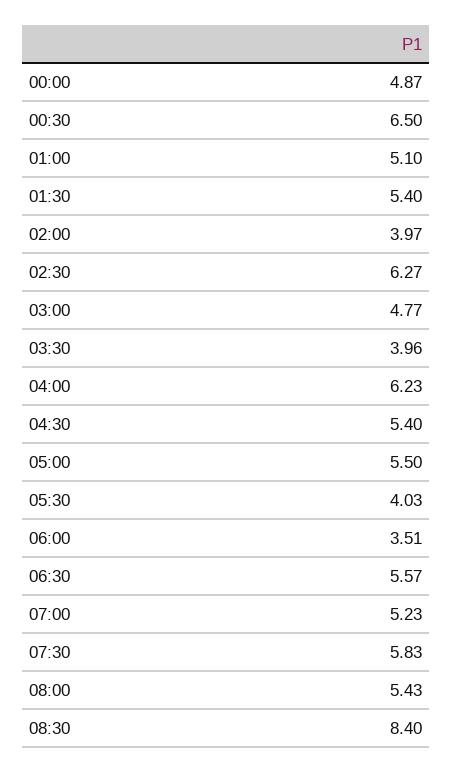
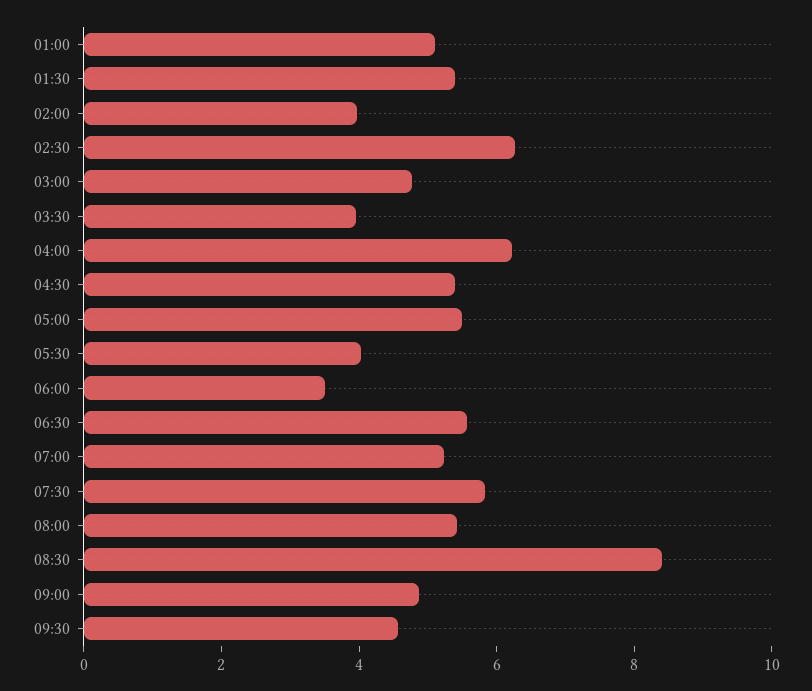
00:00: 4.87 -> none
00:30: 6.5 -> none
09:00: none -> 5
09:30: none -> 4.5

